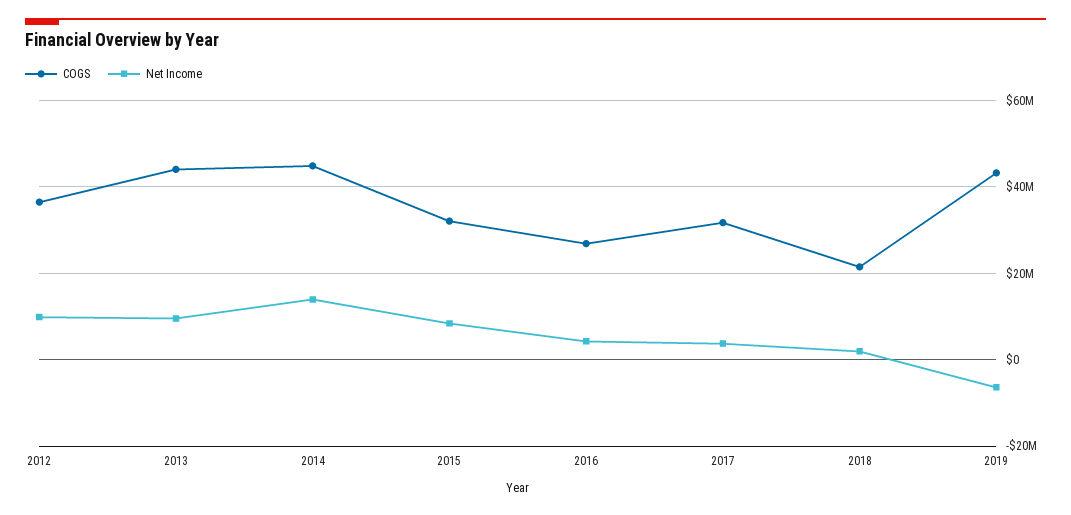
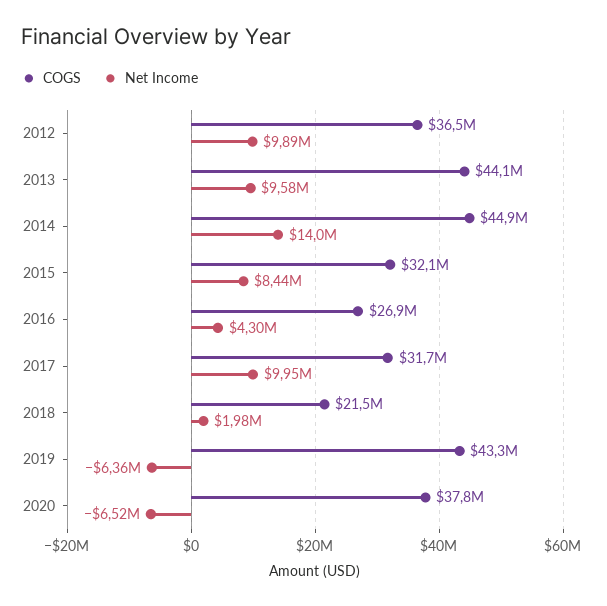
Net Income, 2017: 4000000 -> 9950000
COGS, 2020: none -> 37800000
Net Income, 2020: none -> -6520000

